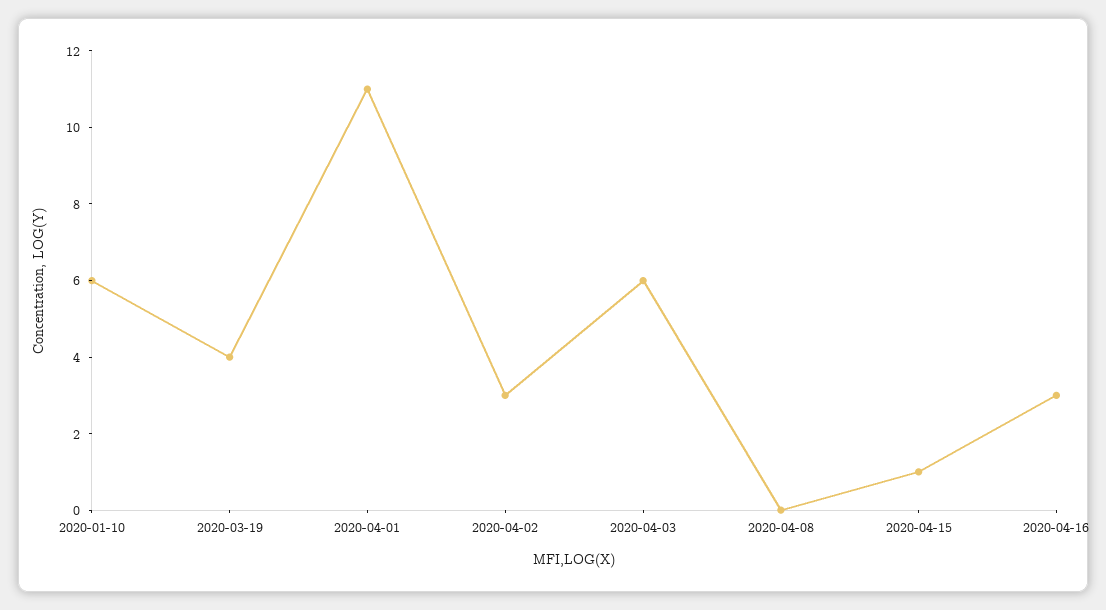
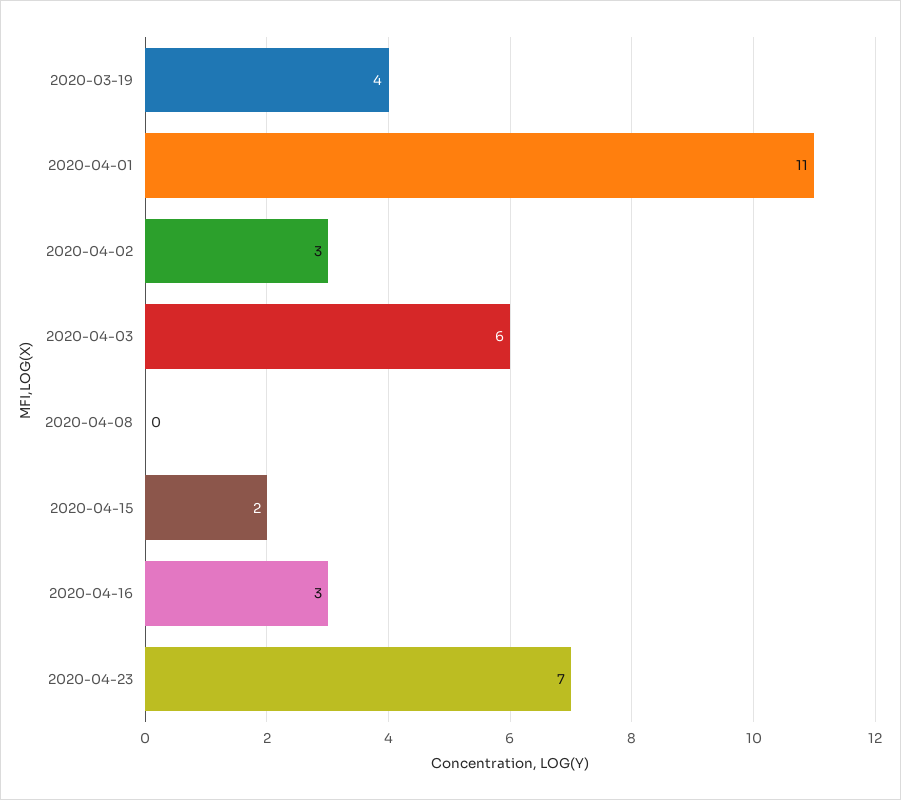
2020-01-10: 6 -> none
2020-04-15: 1 -> 2
2020-04-23: none -> 7

